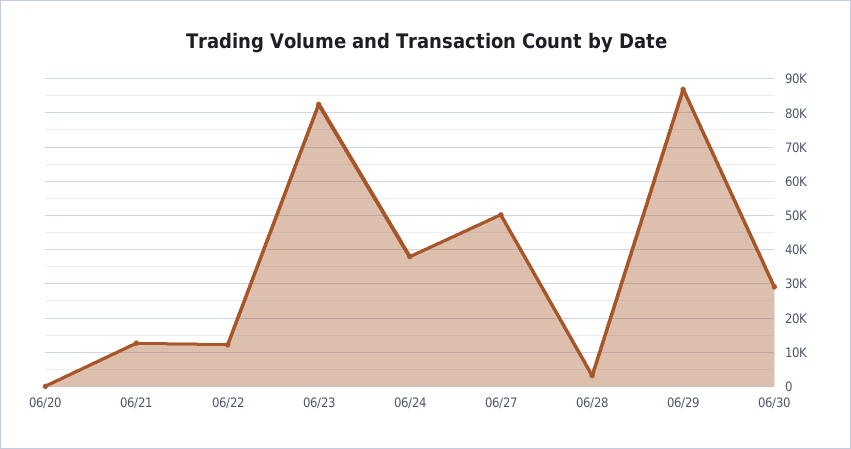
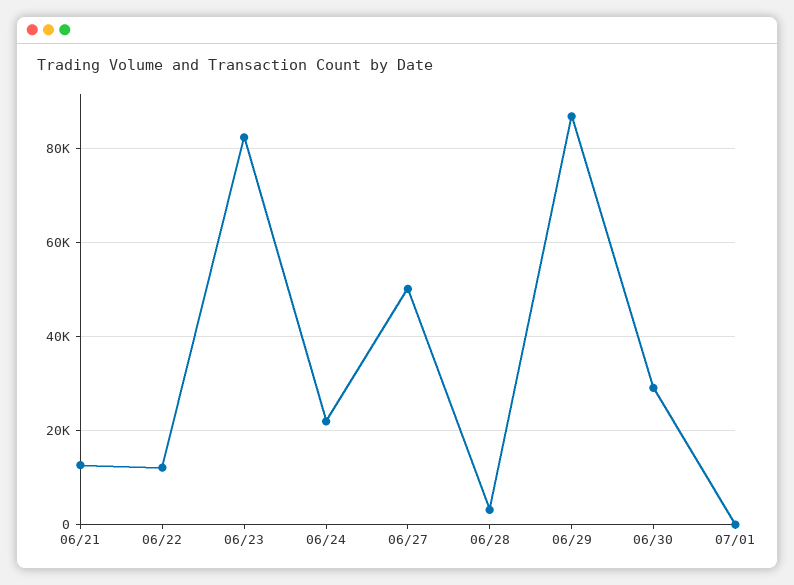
06/20: 0 -> none
06/24: 38000 -> 22000
07/01: none -> 0

